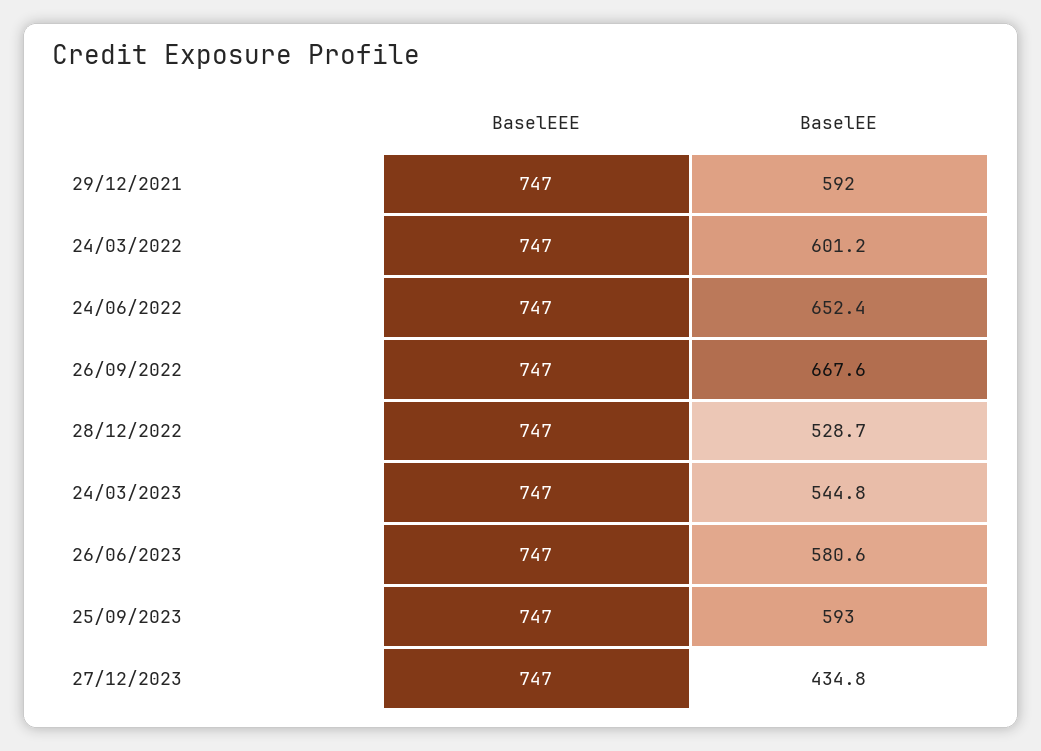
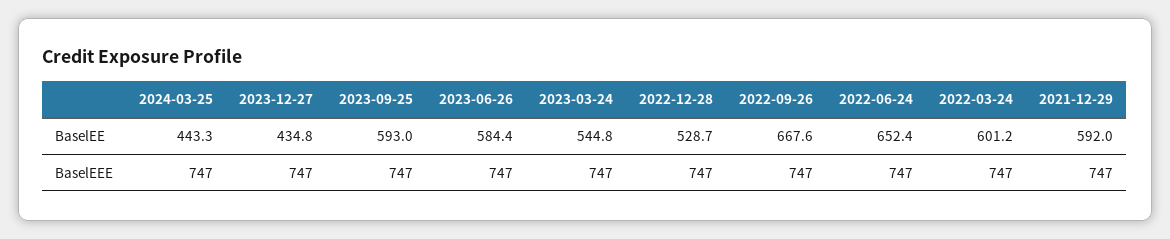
BaselEE, 26/06/2023: 580.6 -> 584.4
BaselEE, 2024-03-25: none -> 443.3
BaselEEE, 2024-03-25: none -> 747

